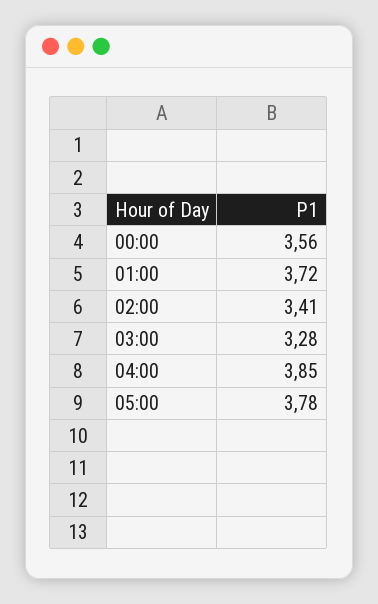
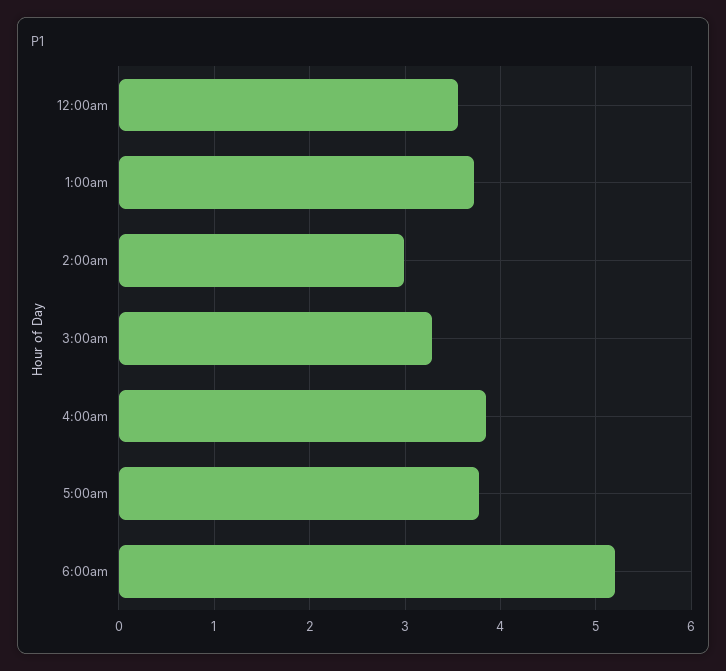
02:00: 3.41 -> 3
6:00am: none -> 5.2

